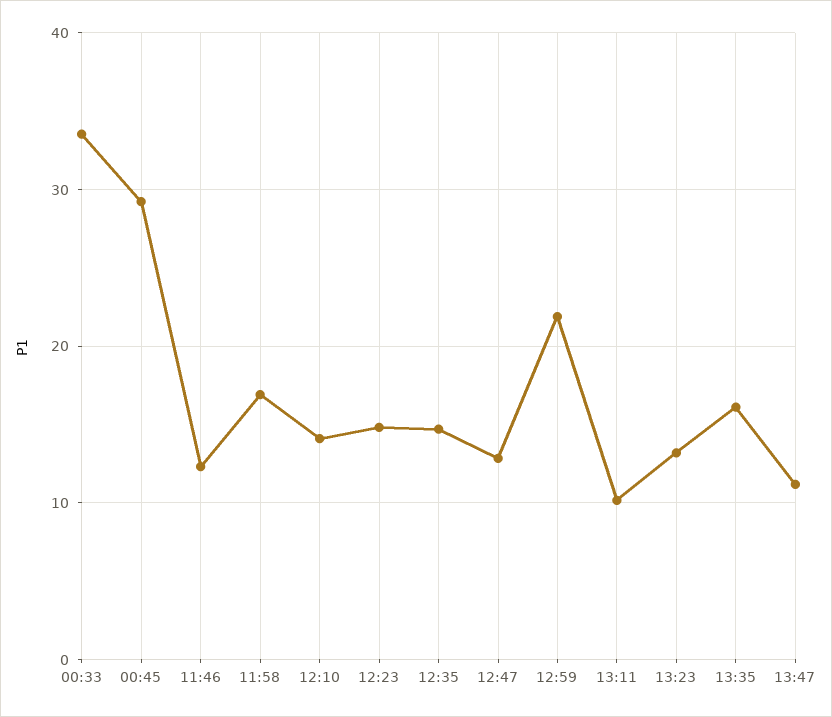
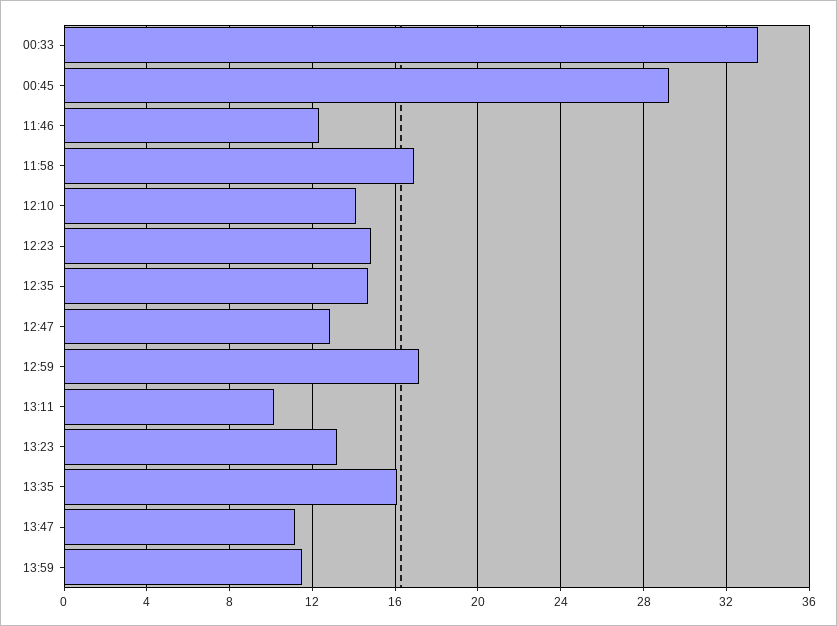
12:59: 22 -> 17
13:59: none -> 11.5

